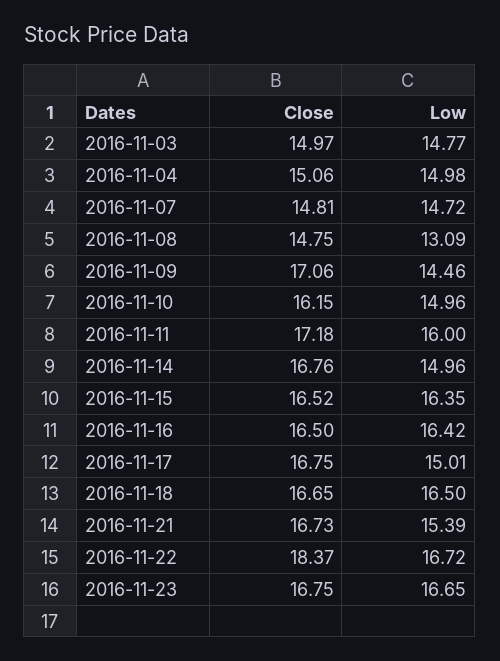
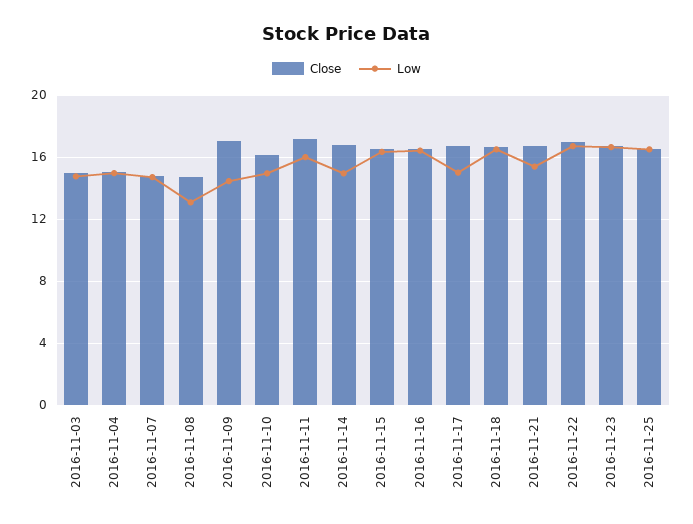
Close, 2016-11-22: 18.37 -> 17
Close, 2016-11-25: none -> 16.5
Low, 2016-11-25: none -> 16.5

